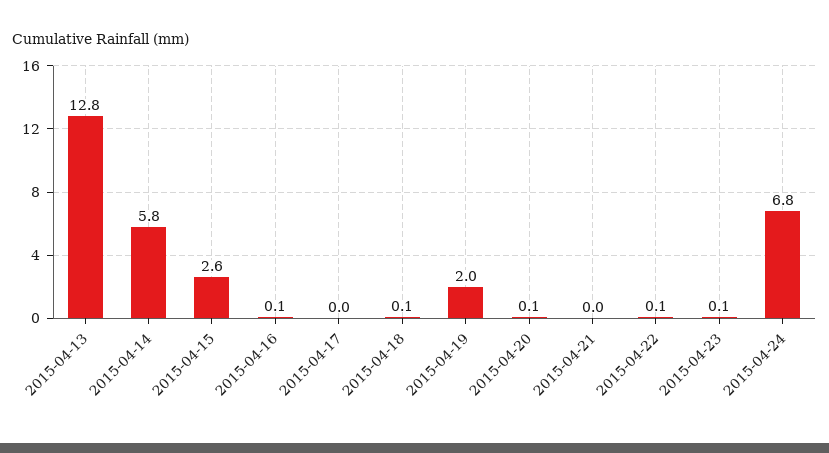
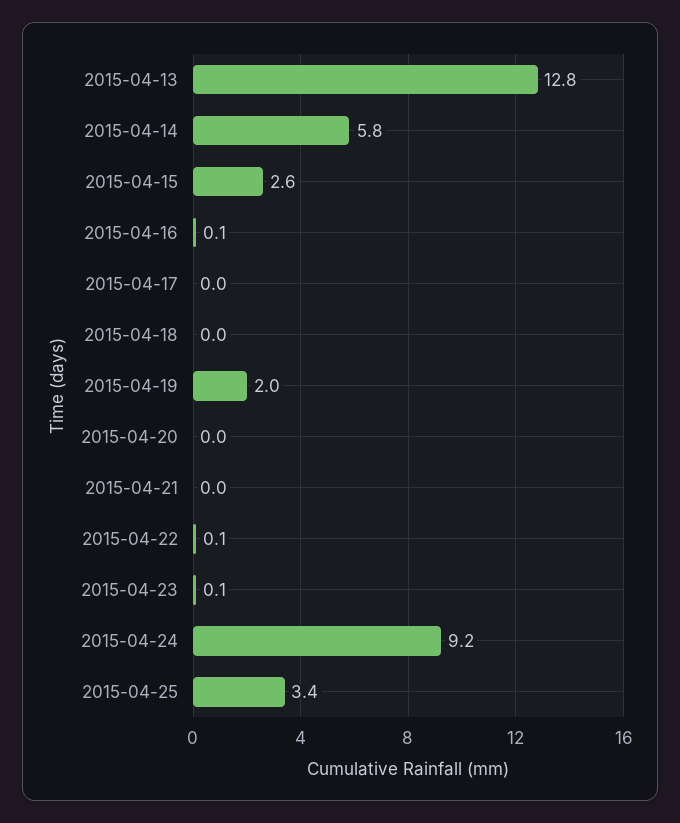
2015-04-18: 0.1 -> 0
2015-04-20: 0.1 -> 0
2015-04-24: 6.8 -> 9.2
2015-04-25: none -> 3.4

